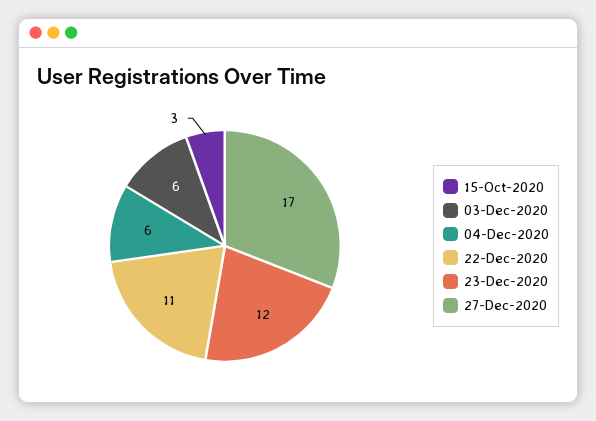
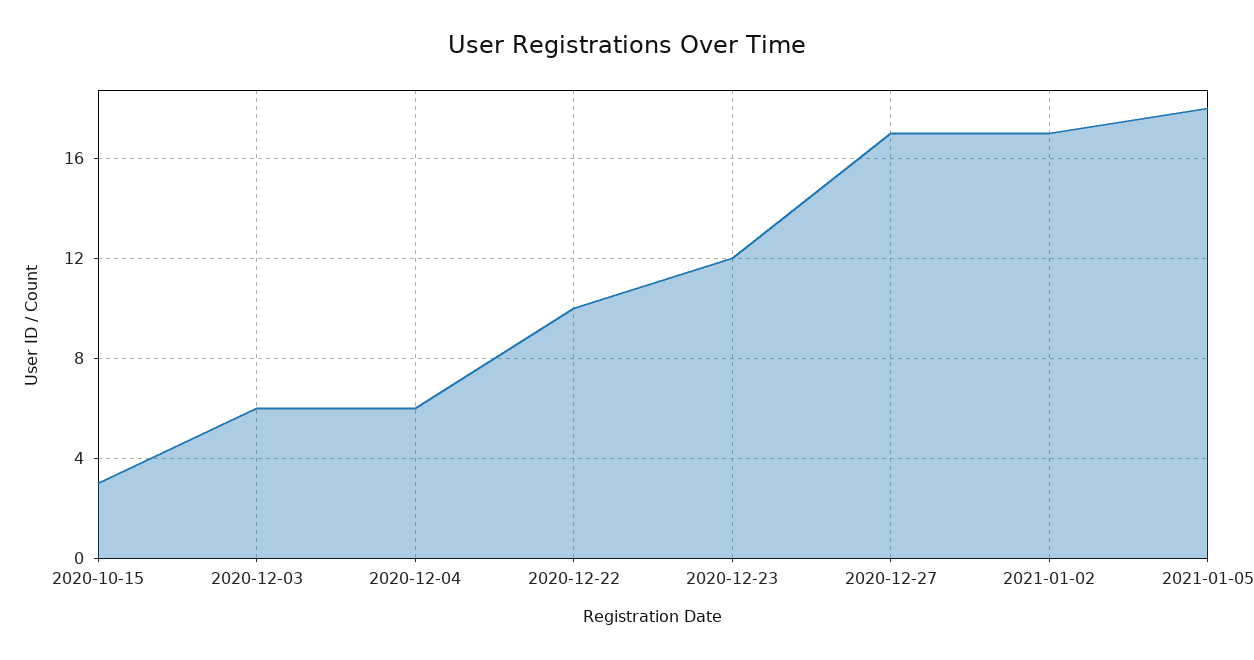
22-Dec-2020: 11 -> 10
2021-01-02: none -> 17
2021-01-05: none -> 18

